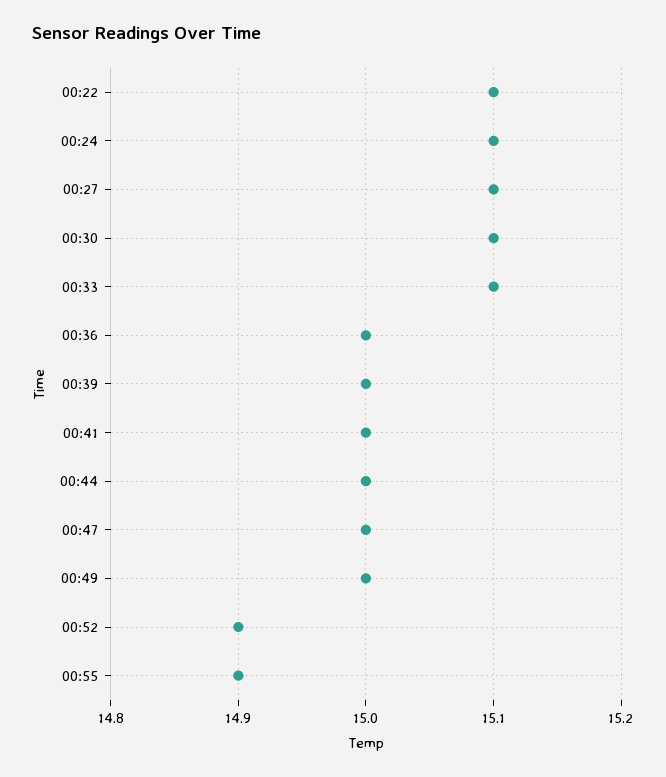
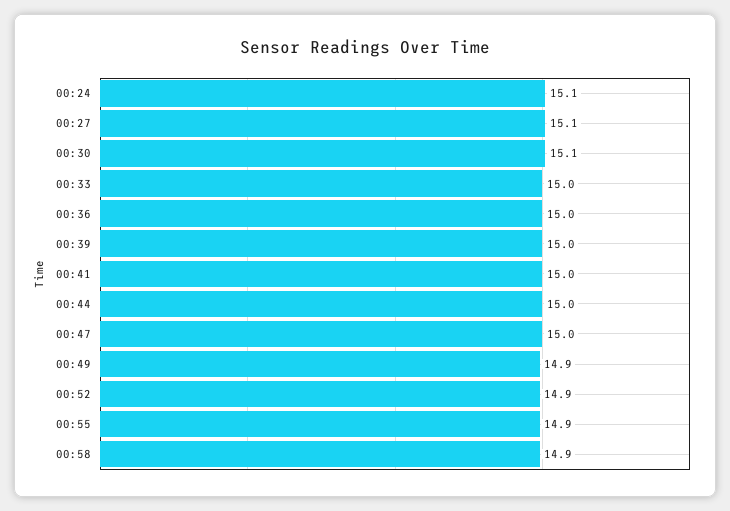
00:22: 15.1 -> none
00:33: 15.1 -> 15
00:49: 15 -> 14.9
00:58: none -> 14.9

